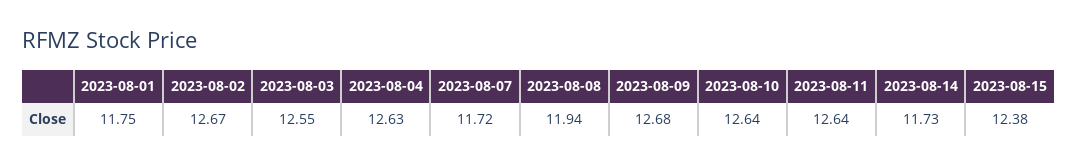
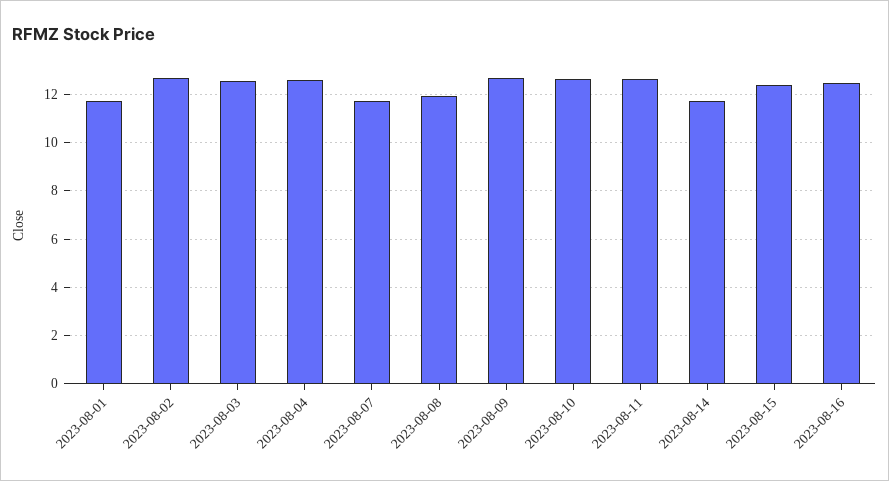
2023-08-16: none -> 12.5

